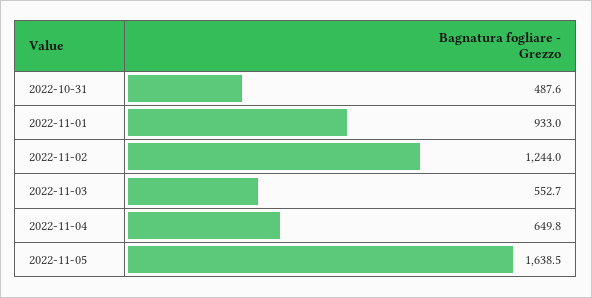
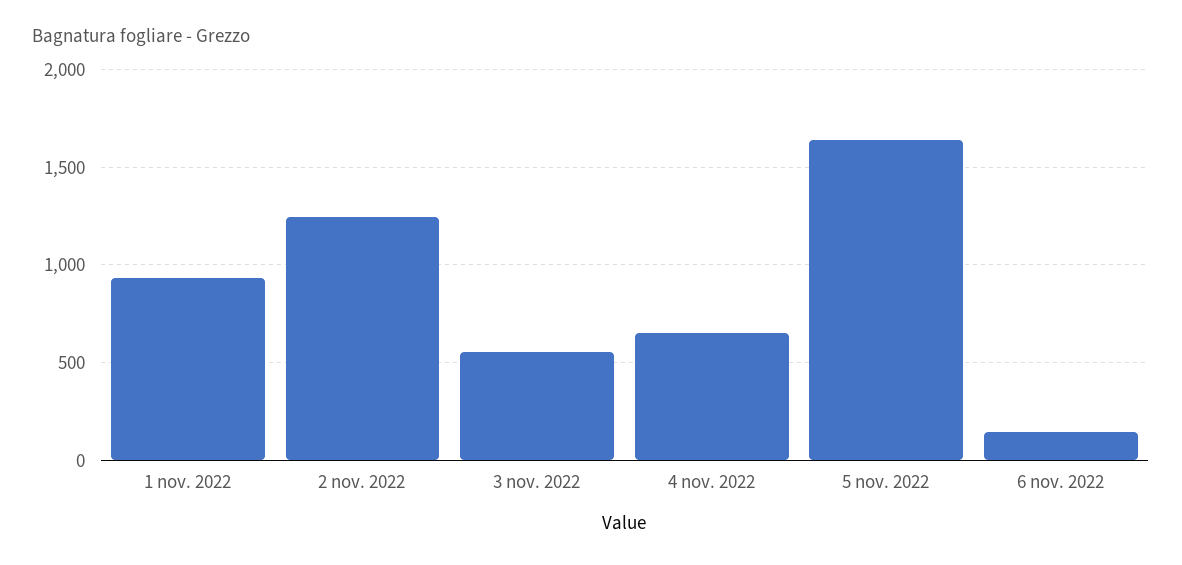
2022-10-31: 487.6 -> none
6 nov. 2022: none -> 150

